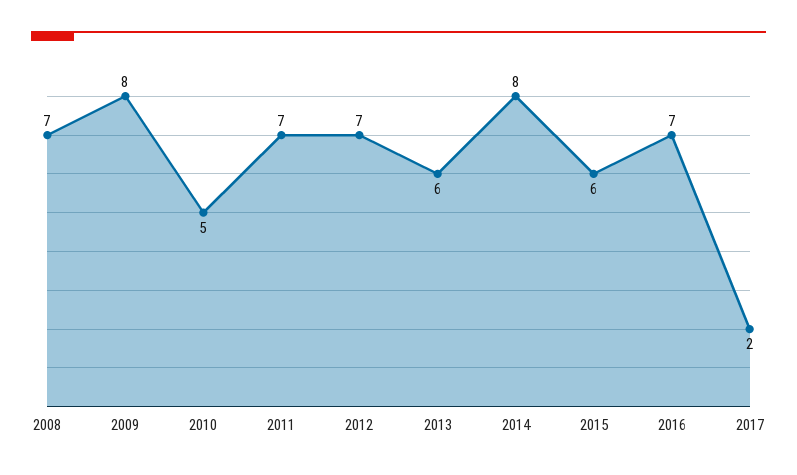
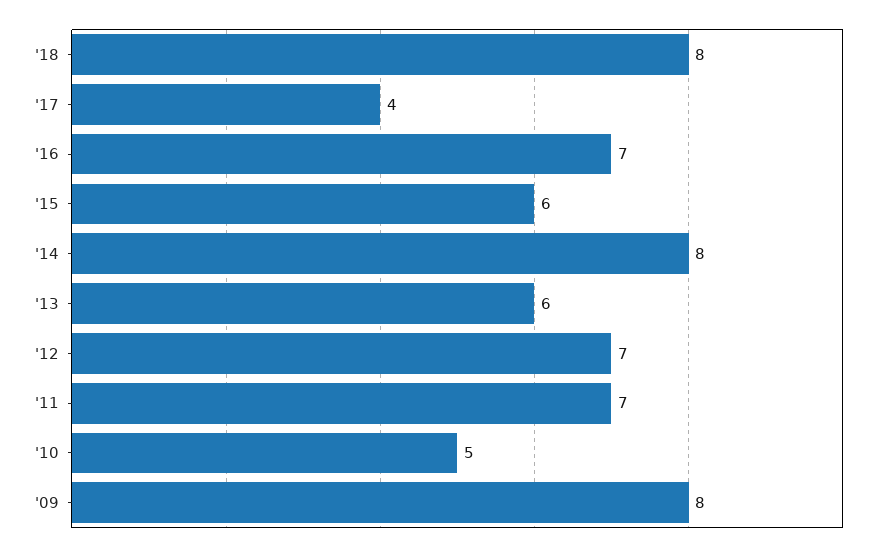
2008: 7 -> none
2017: 2 -> 4
'18: none -> 8

